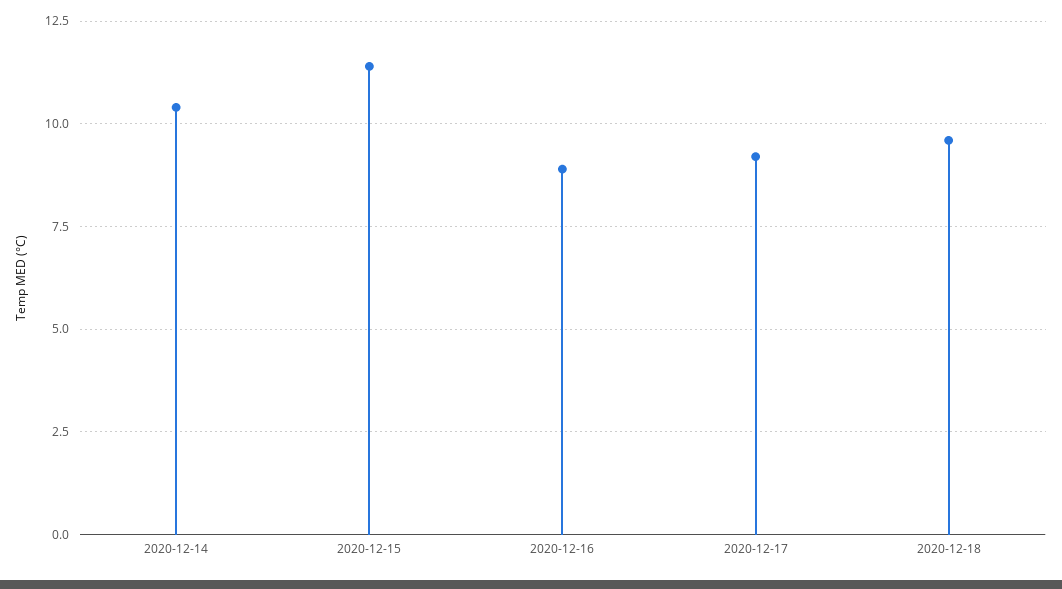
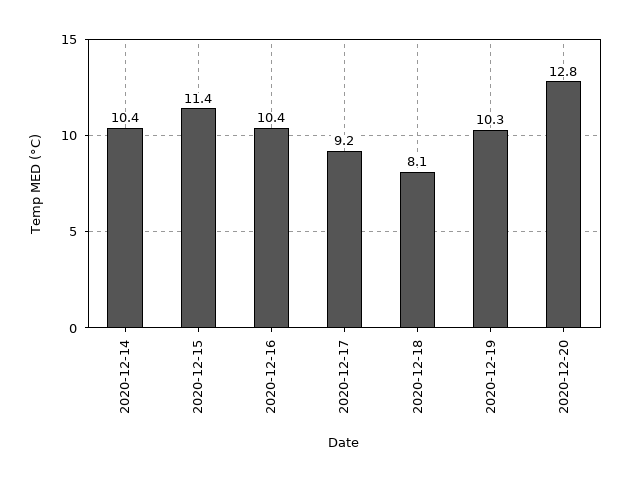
2020-12-16: 9 -> 10.4
2020-12-18: 9.5 -> 8.1
2020-12-19: none -> 10.3
2020-12-20: none -> 12.8

